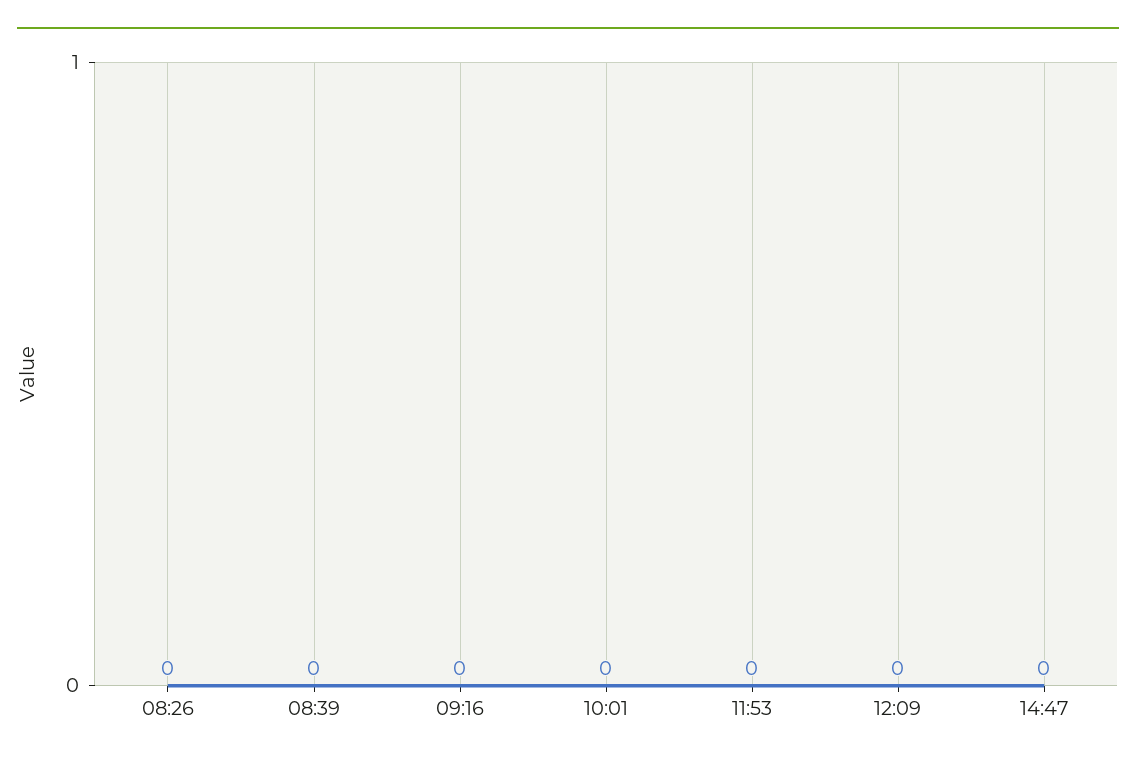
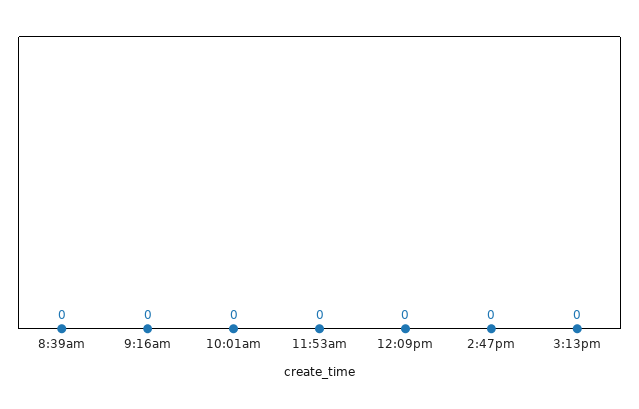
08:26: 0 -> none
3:13pm: none -> 0

